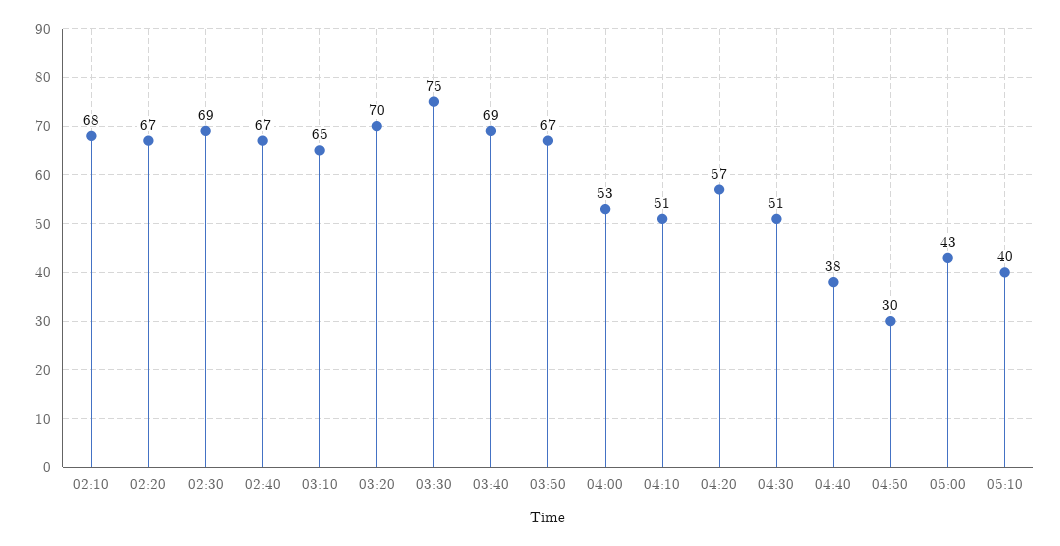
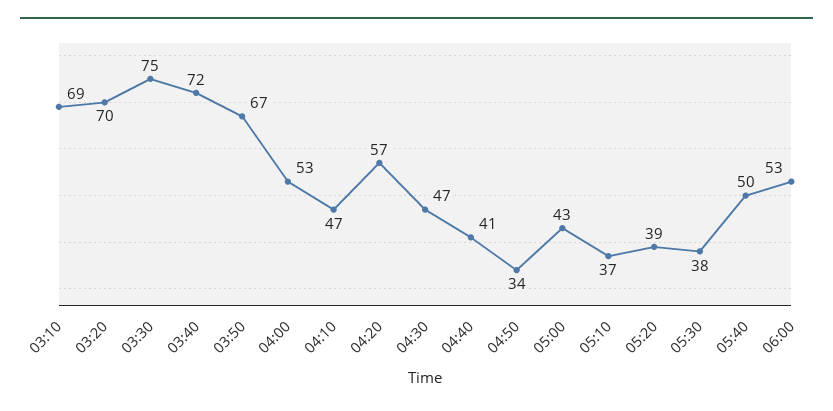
02:10: 68 -> none
02:20: 67 -> none
02:30: 69 -> none
02:40: 67 -> none
03:10: 65 -> 69
03:40: 69 -> 72
04:10: 51 -> 47
04:30: 51 -> 47
04:40: 38 -> 41
04:50: 30 -> 34
05:10: 40 -> 37
05:20: none -> 39
05:30: none -> 38
05:40: none -> 50
06:00: none -> 53

